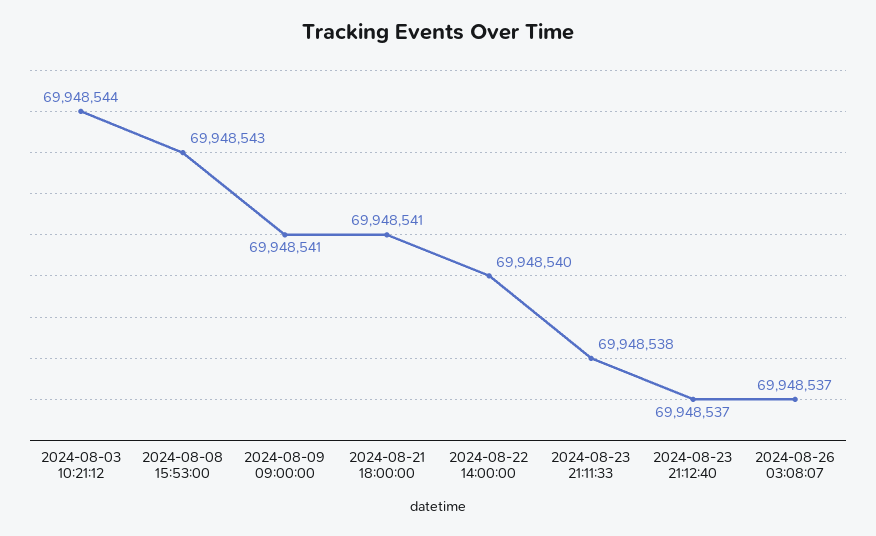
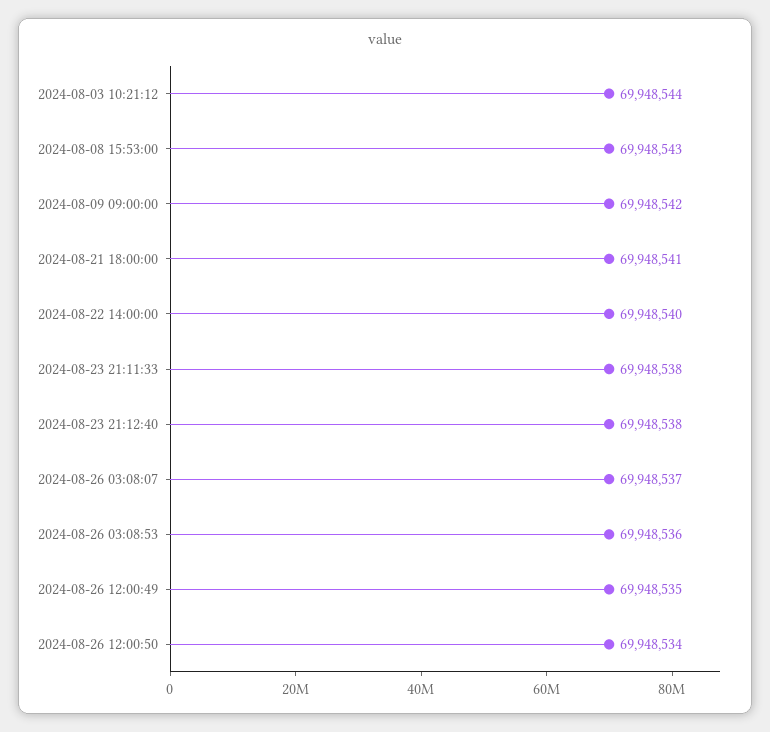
2024-08-09 09:00:00: 69948541 -> 69948542
2024-08-23 21:12:40: 69948537 -> 69948538
2024-08-26 03:08:53: none -> 69948536
2024-08-26 12:00:49: none -> 69948535
2024-08-26 12:00:50: none -> 69948534

